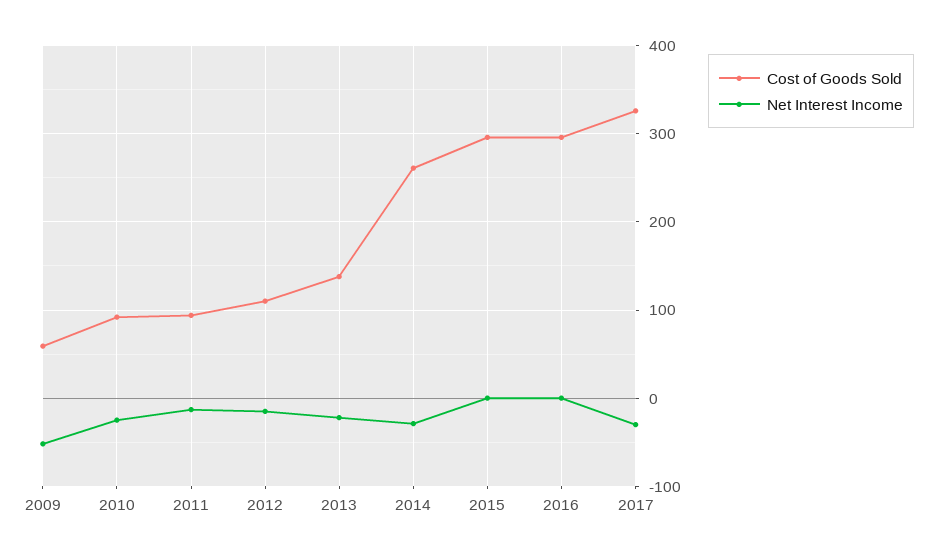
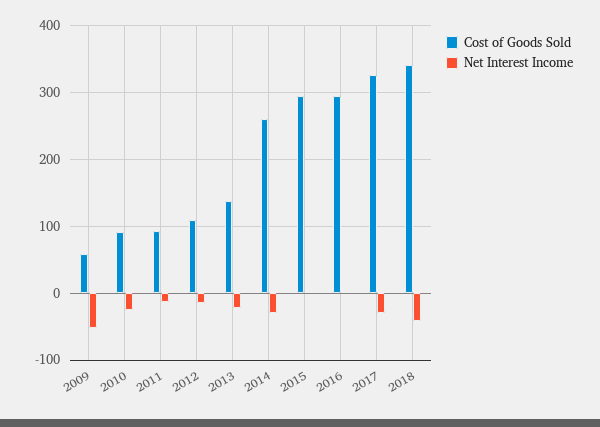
Cost of Goods Sold, 2018: none -> 340
Net Interest Income, 2018: none -> -40

